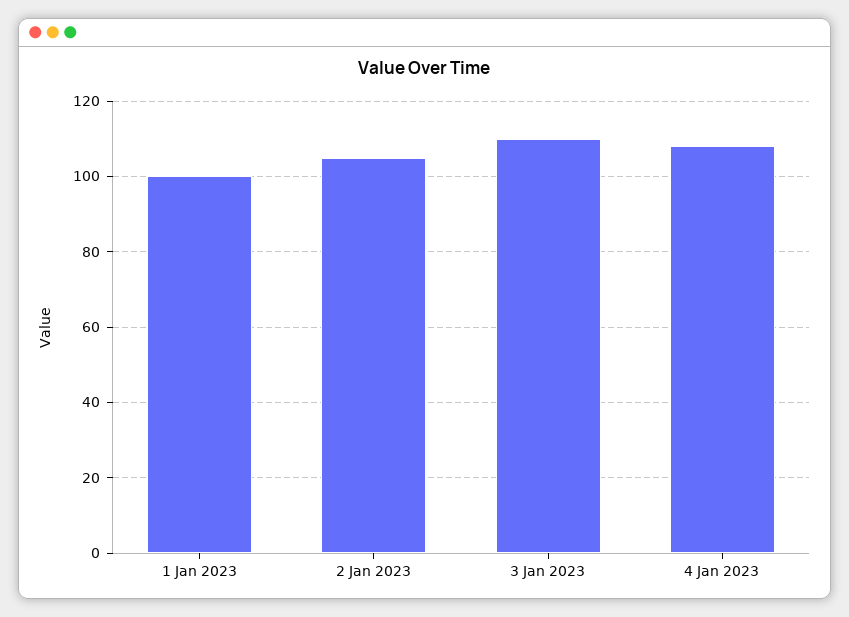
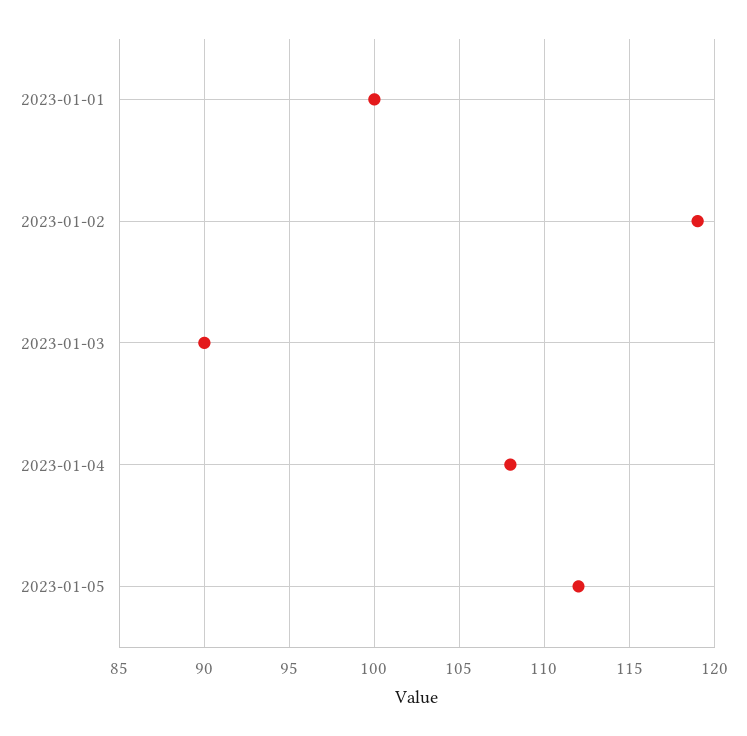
2 Jan 2023: 105 -> 119
3 Jan 2023: 110 -> 90
2023-01-05: none -> 112

